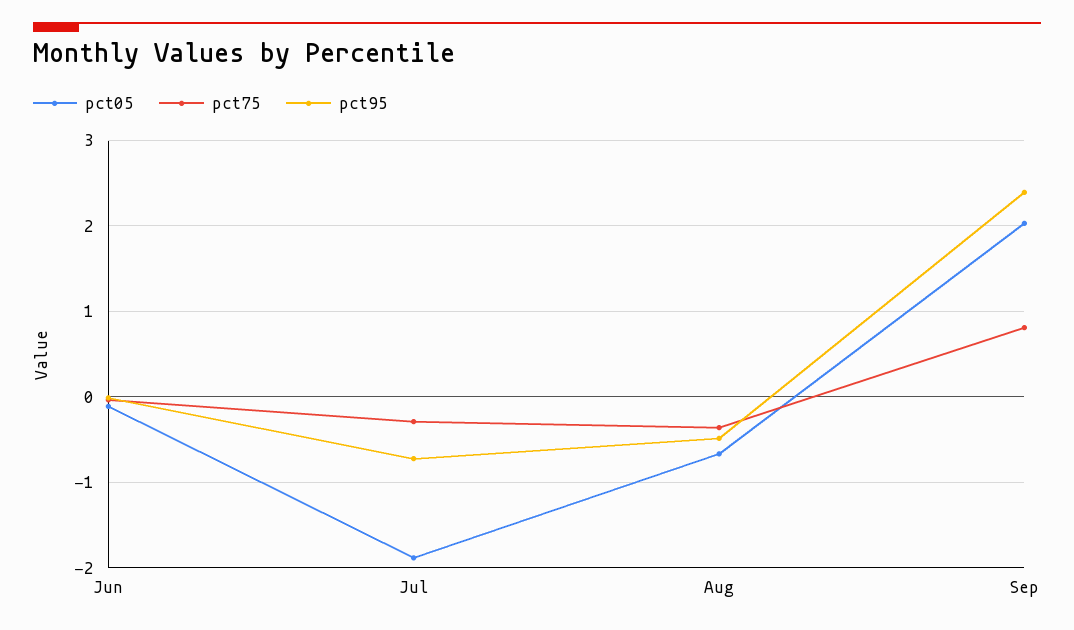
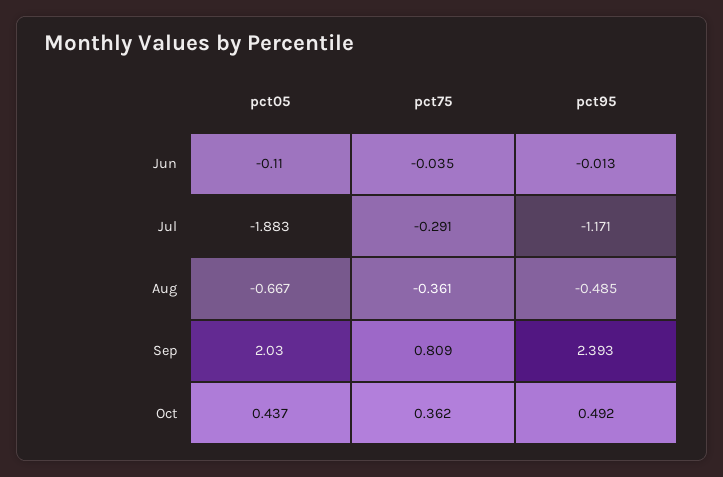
pct95, Jul: -0.7 -> -1.171
pct05, Oct: none -> 0.437
pct75, Oct: none -> 0.362
pct95, Oct: none -> 0.492

